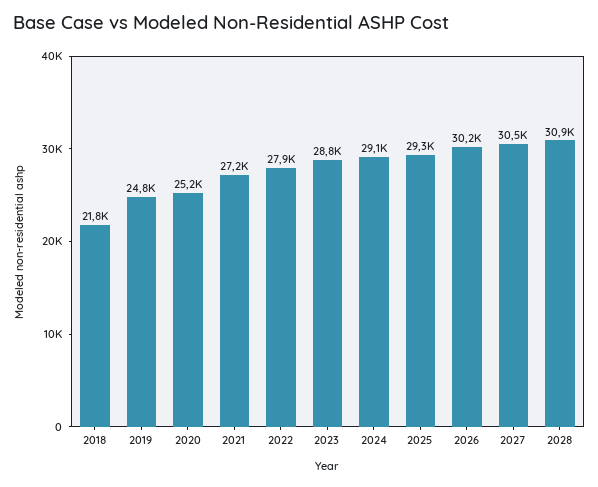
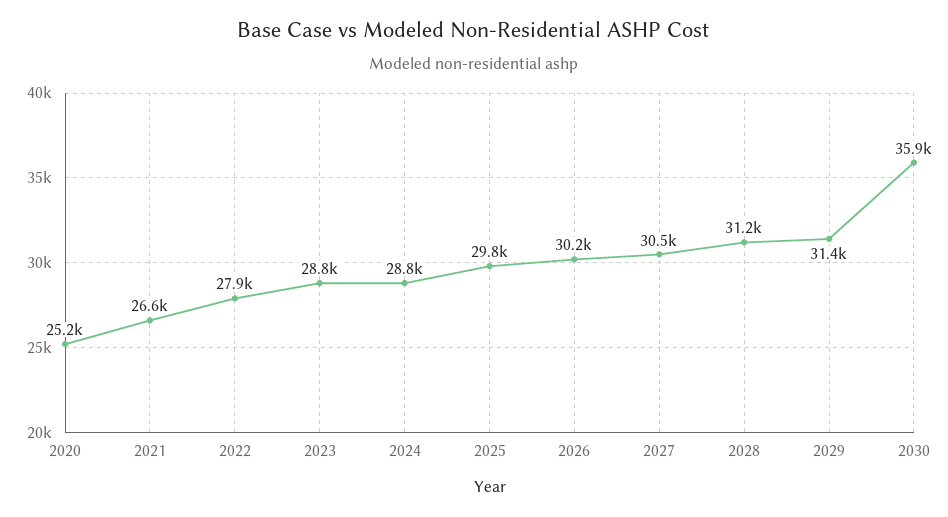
2018: 21800 -> none
2019: 24800 -> none
2021: 27200 -> 26600
2024: 29100 -> 28800
2025: 29300 -> 29800
2028: 30900 -> 31200
2029: none -> 31400
2030: none -> 35900

